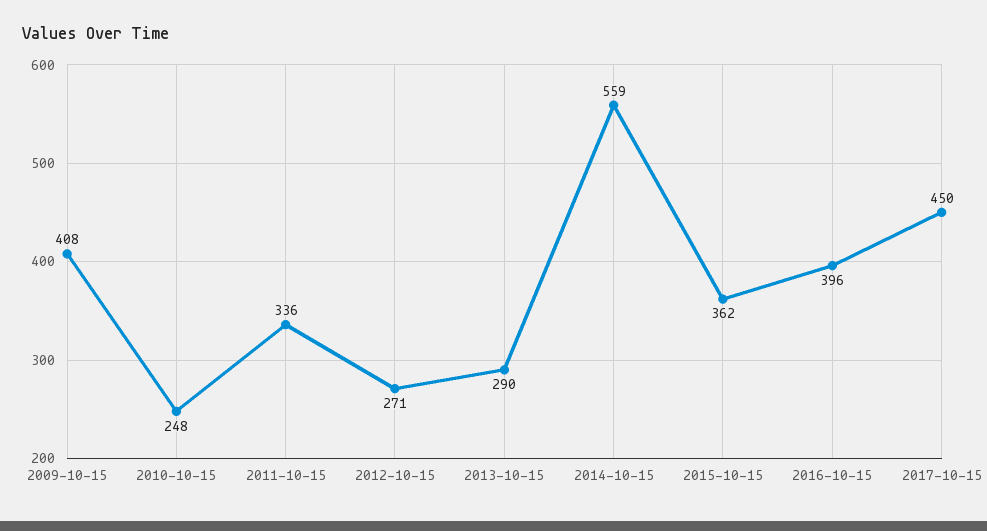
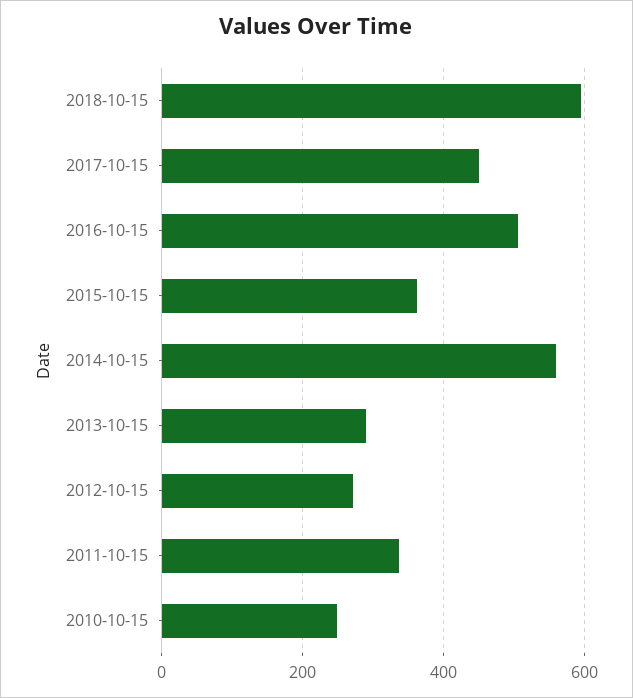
2009-10-15: 408 -> none
2016-10-15: 396 -> 500
2018-10-15: none -> 600

